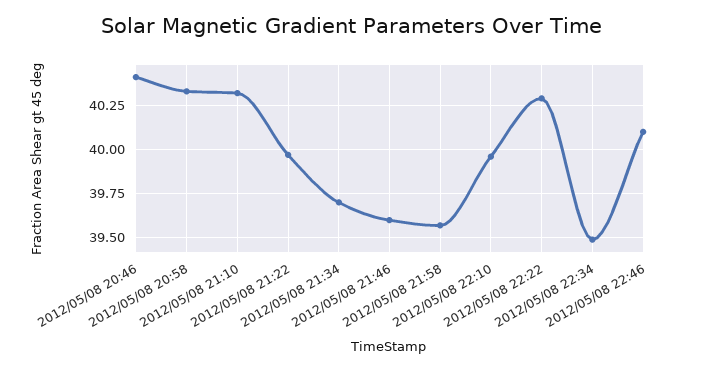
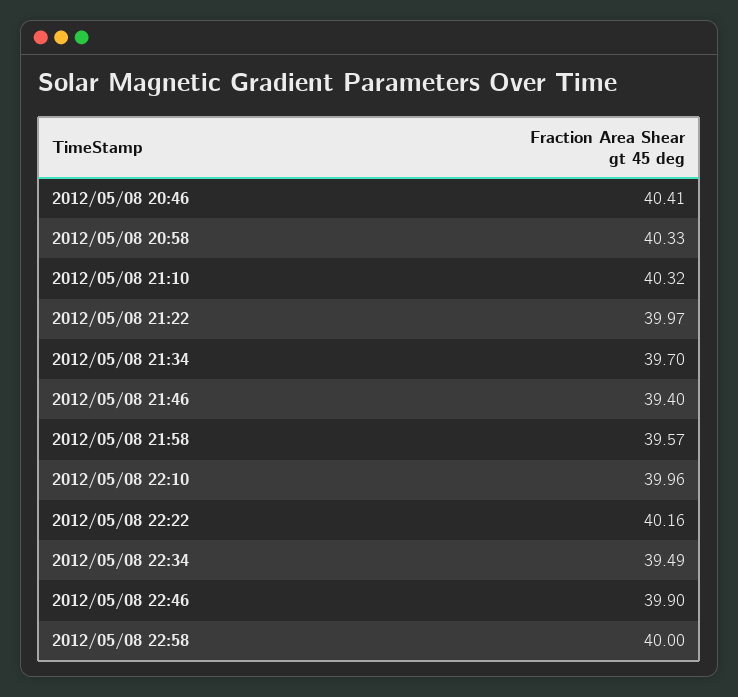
2012/05/08 21:46: 39.6 -> 39.4
2012/05/08 22:22: 40.3 -> 40.16
2012/05/08 22:46: 40.1 -> 39.9
2012/05/08 22:58: none -> 40

